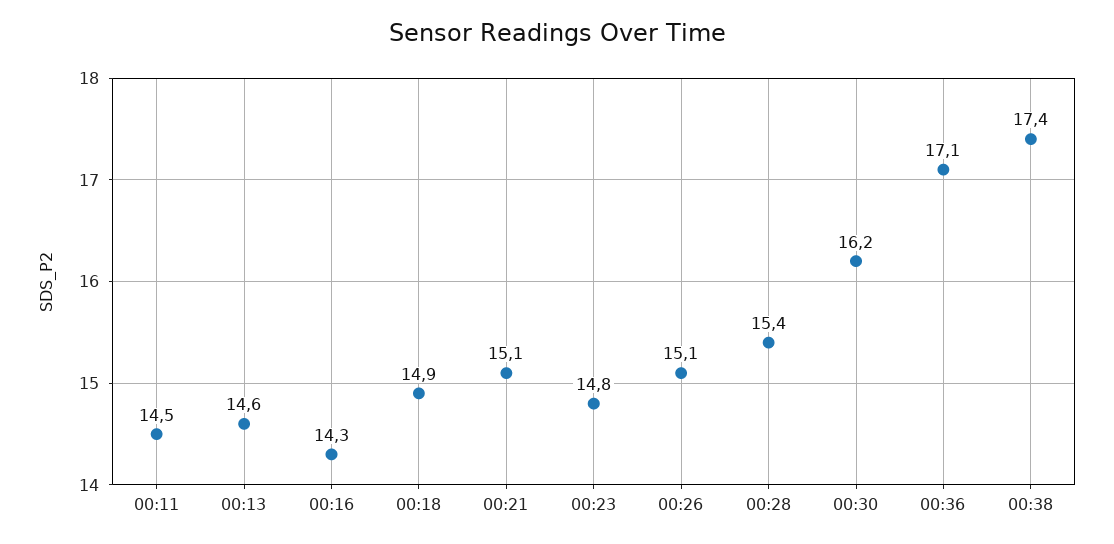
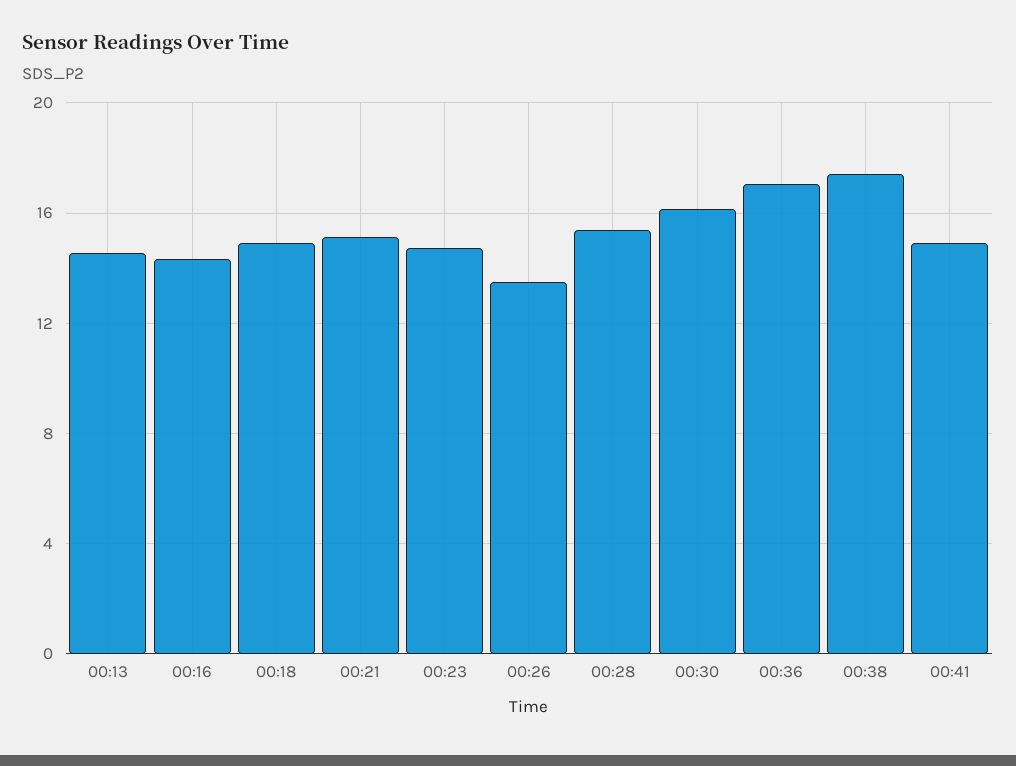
00:11: 14.5 -> none
00:26: 15.1 -> 13.5
00:41: none -> 15

